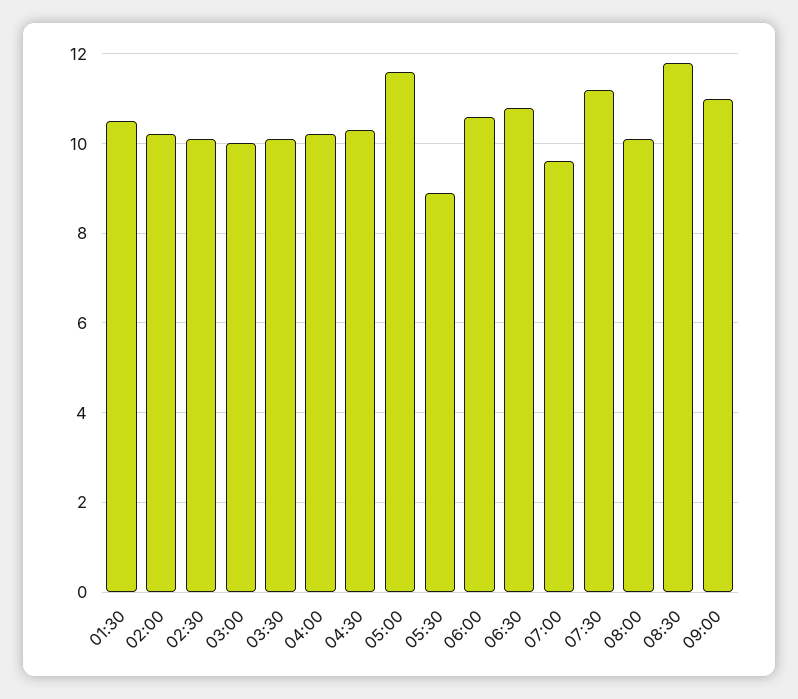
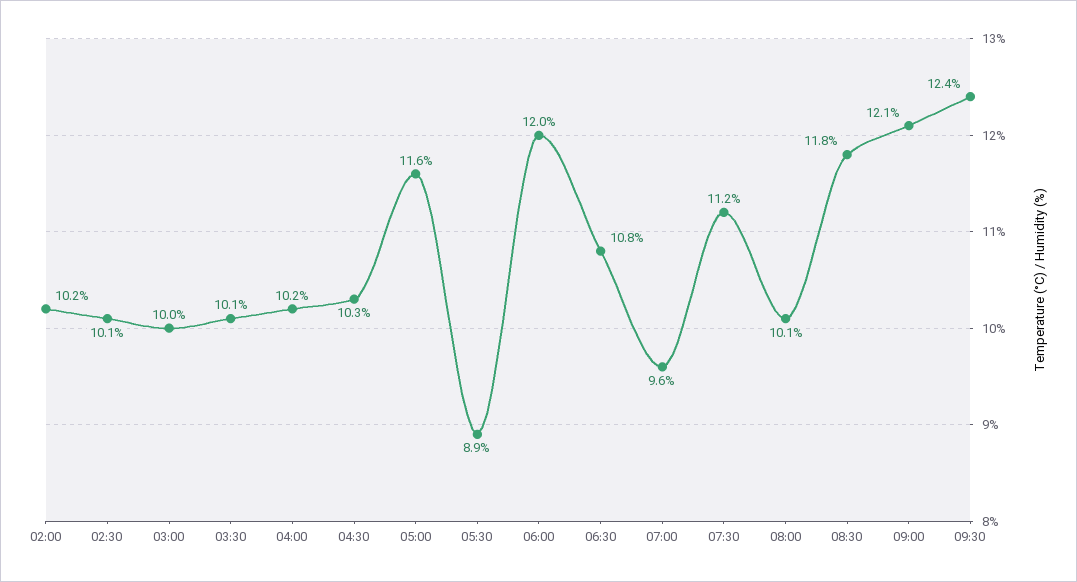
01:30: 10.5 -> none
06:00: 10.5 -> 12
09:00: 11 -> 12.1
09:30: none -> 12.4

